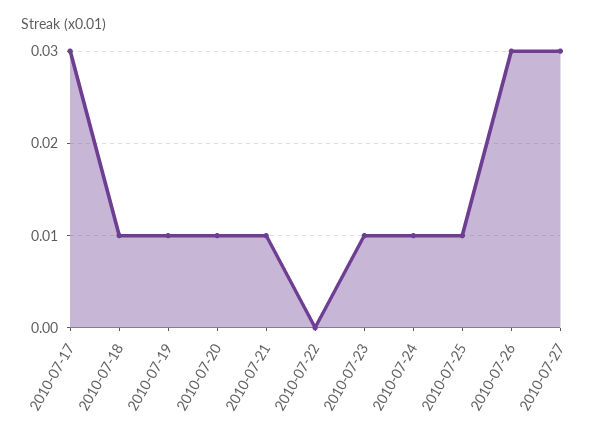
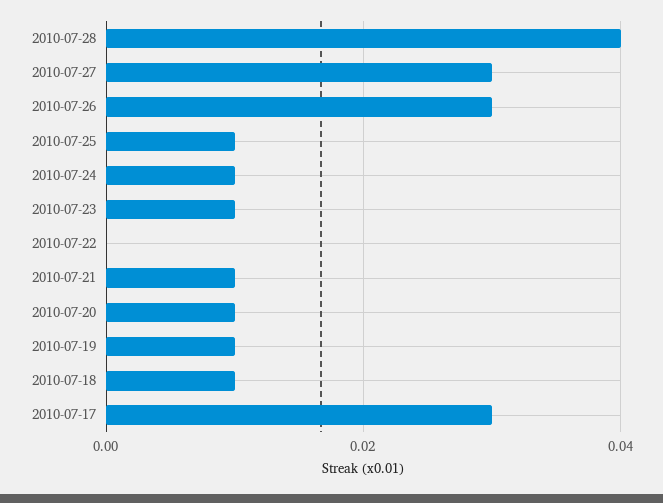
2010-07-28: none -> 0.04

